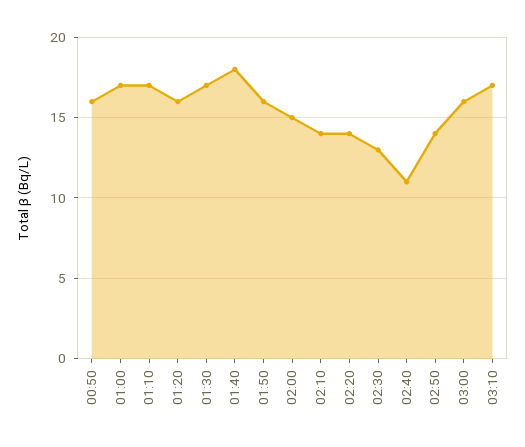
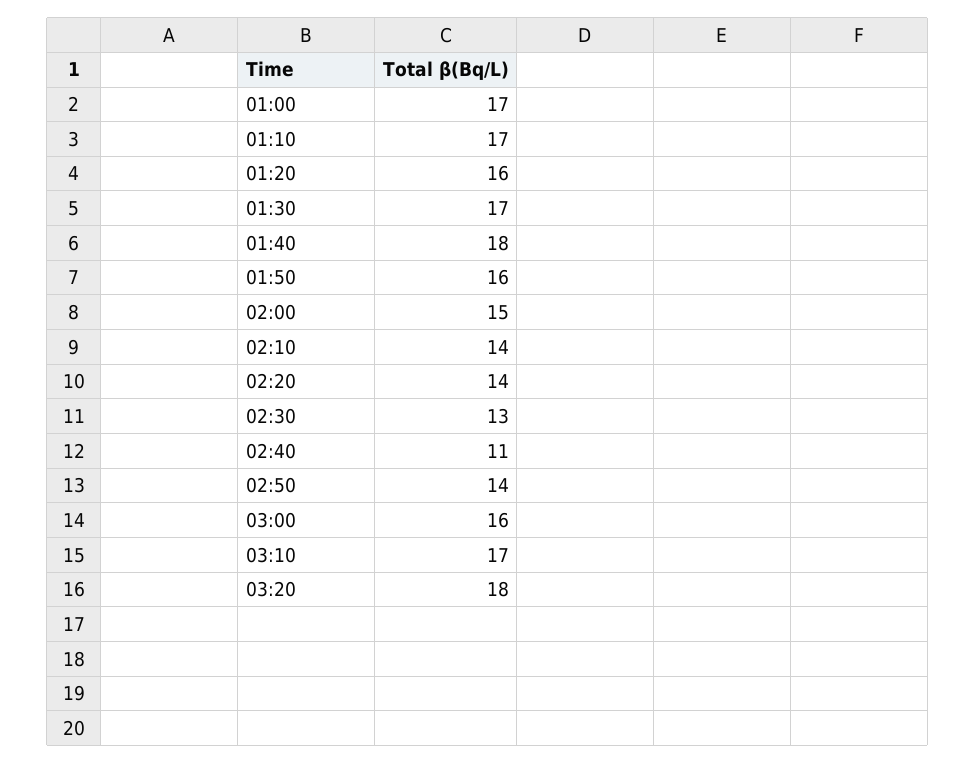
00:50: 16 -> none
03:20: none -> 18

